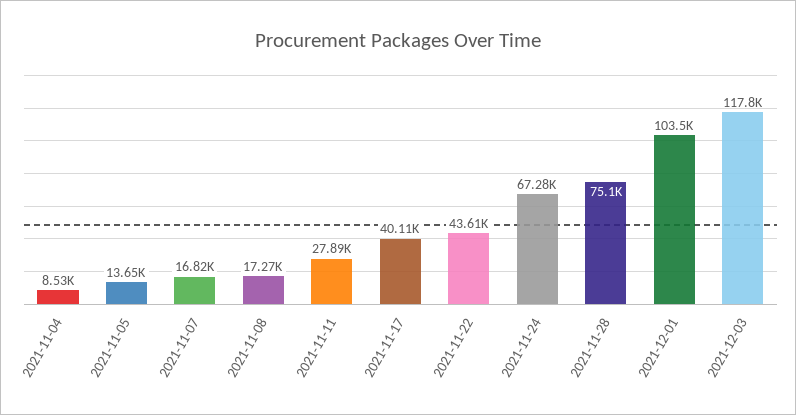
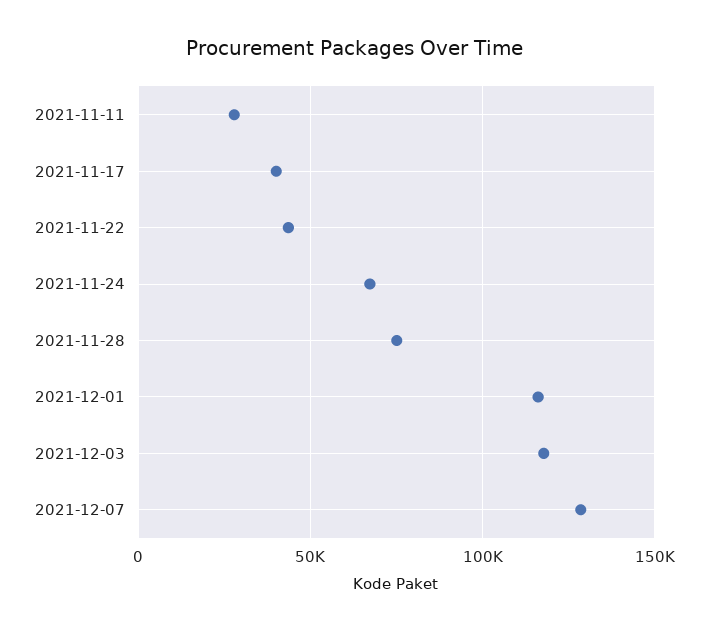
2021-11-04: 8530 -> none
2021-11-05: 13650 -> none
2021-11-07: 16820 -> none
2021-11-08: 17270 -> none
2021-12-01: 103500 -> 115000
2021-12-07: none -> 130000

